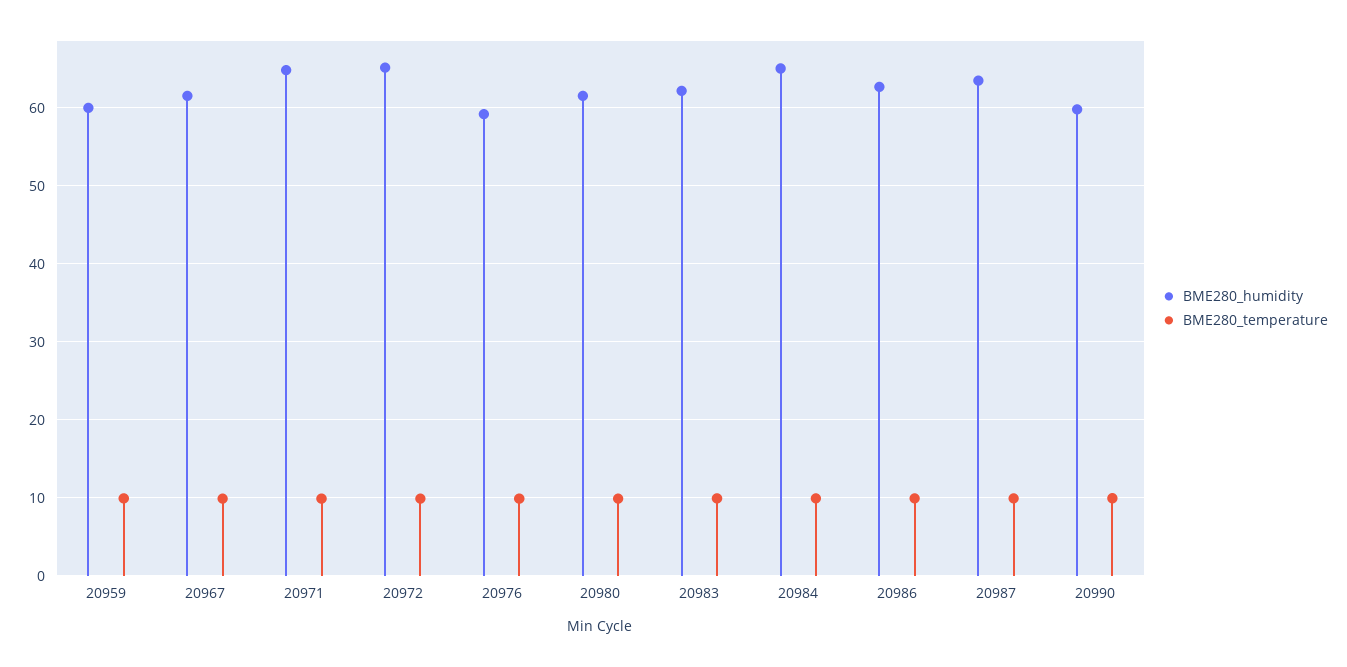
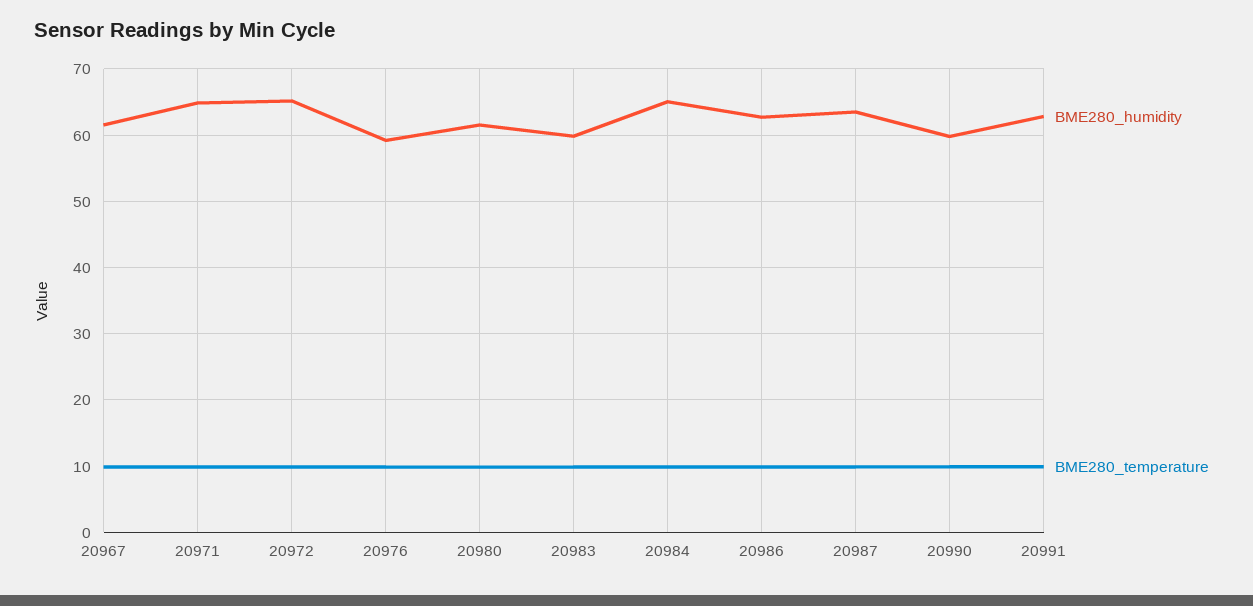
BME280_humidity, 20959: 60 -> none
BME280_temperature, 20959: 10 -> none
BME280_humidity, 20983: 62 -> 60
BME280_humidity, 20991: none -> 63
BME280_temperature, 20991: none -> 10

